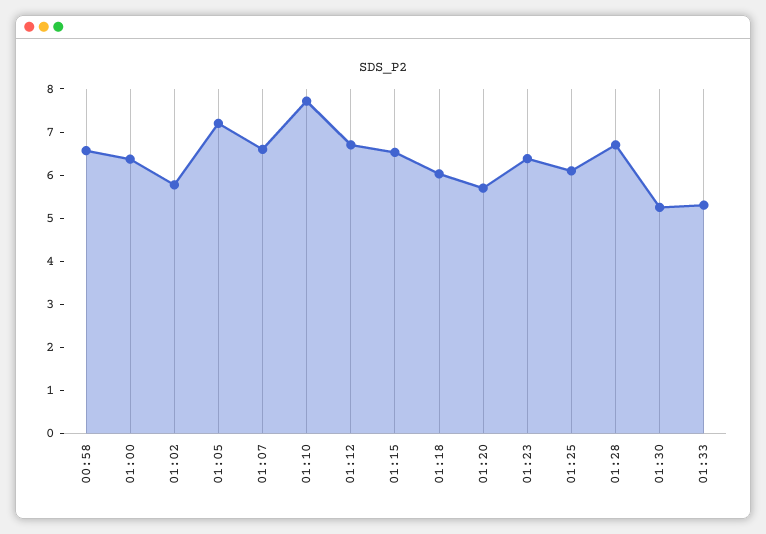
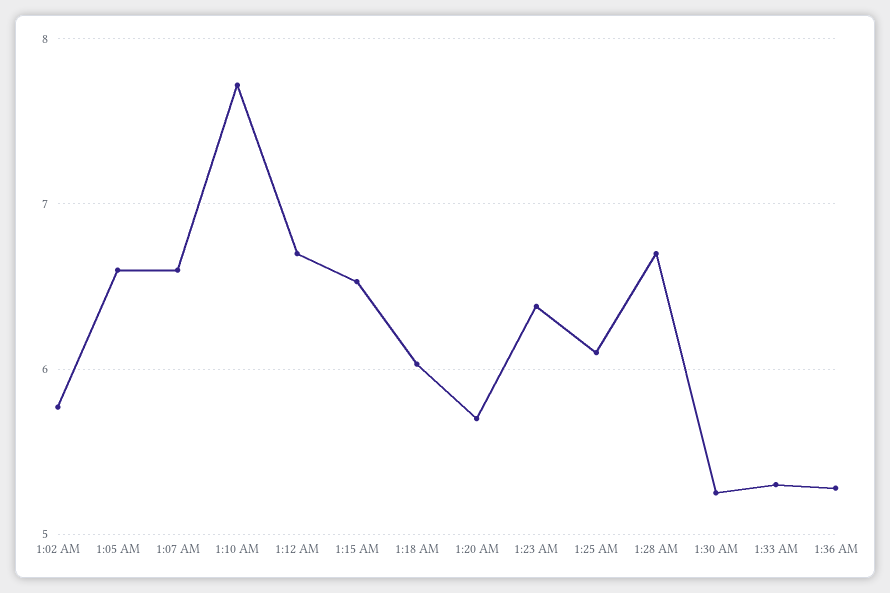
00:58: 6.6 -> none
01:00: 6.4 -> none
01:05: 7.2 -> 6.6
1:36 AM: none -> 5.3

